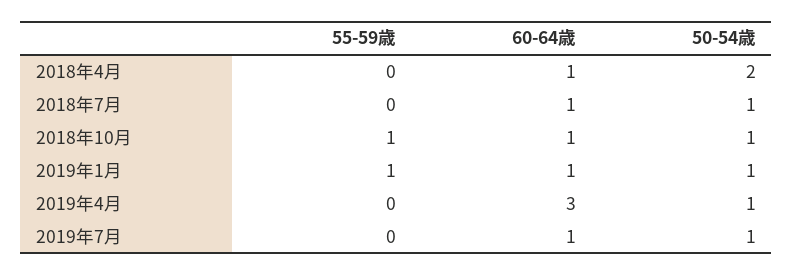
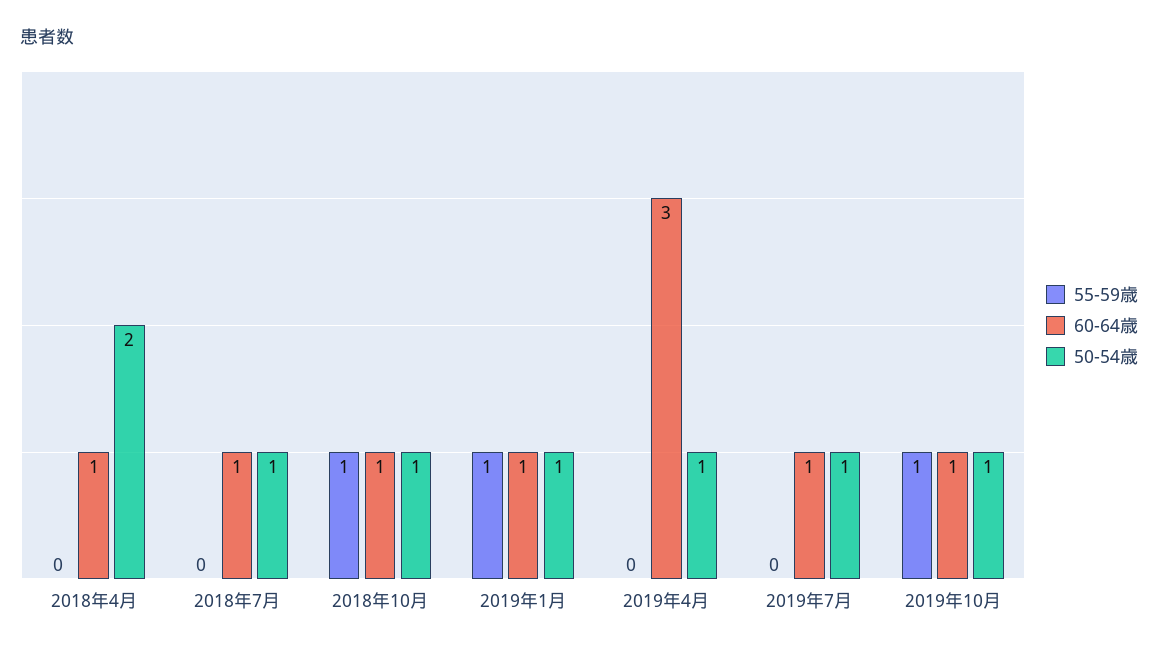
55-59歳, 2019年10月: none -> 1
60-64歳, 2019年10月: none -> 1
50-54歳, 2019年10月: none -> 1

